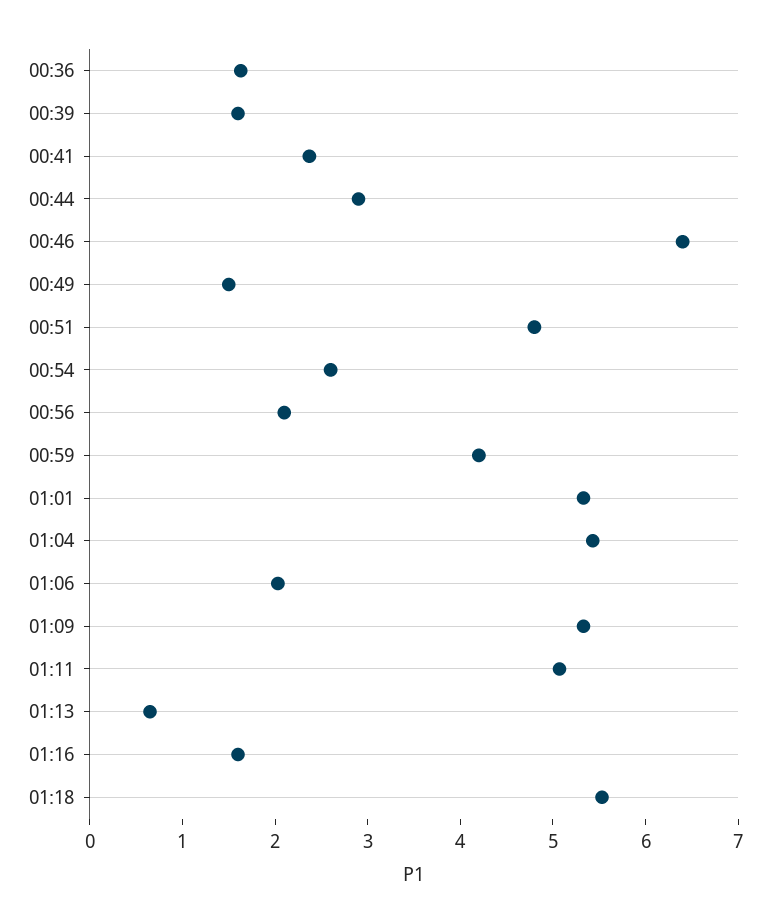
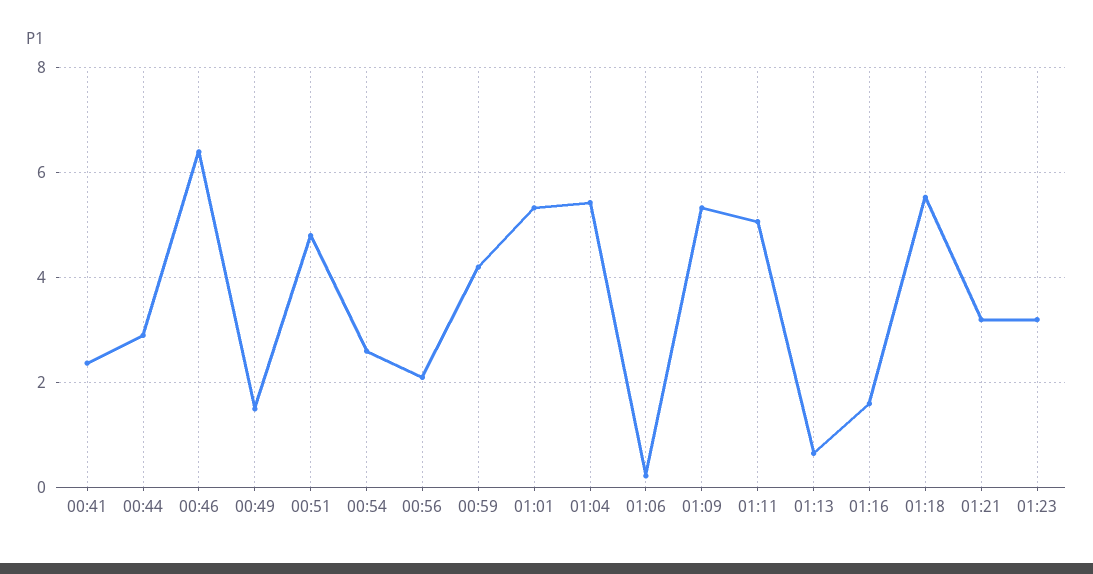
00:36: 1.6 -> none
00:39: 1.6 -> none
01:06: 2 -> 0.2
01:21: none -> 3.2
01:23: none -> 3.2

